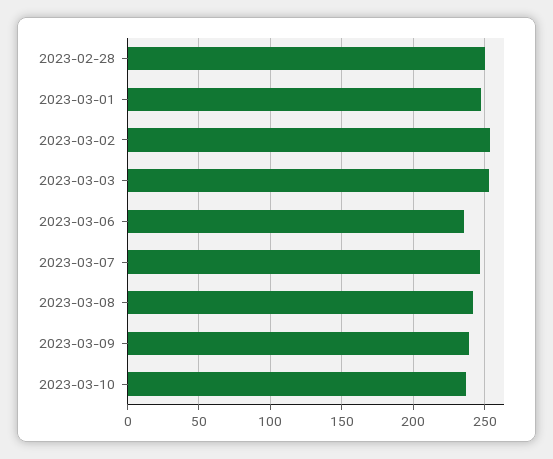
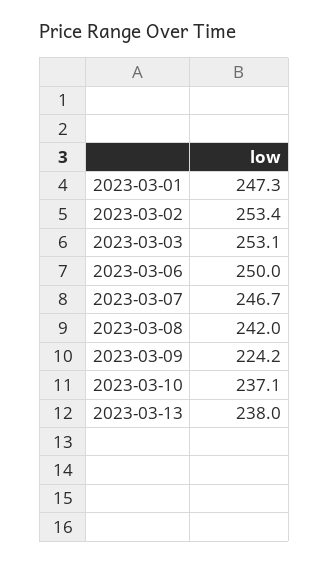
2023-02-28: 250 -> none
2023-03-06: 235 -> 250
2023-03-09: 240 -> 224.2
2023-03-13: none -> 238

